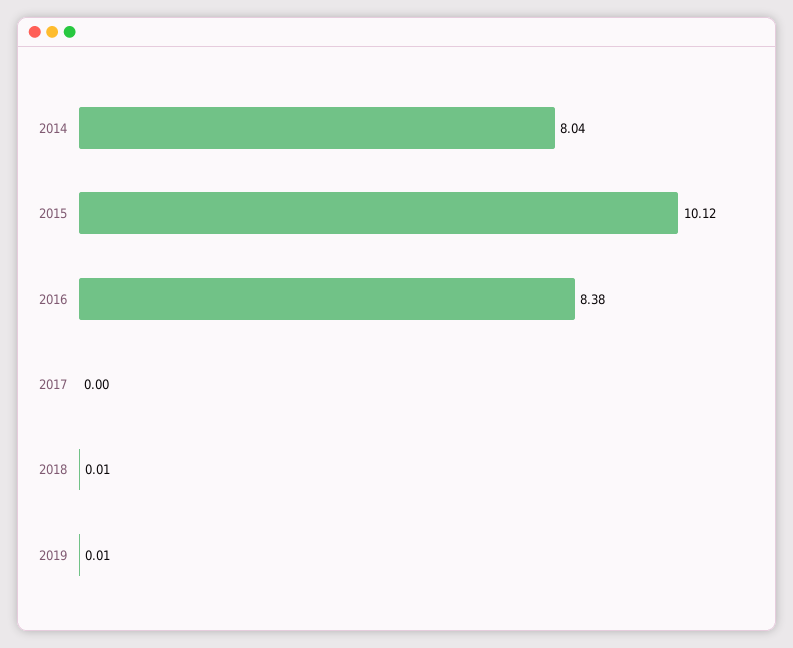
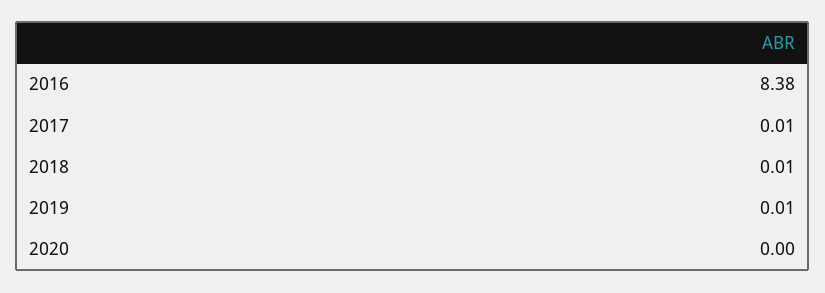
2014: 8.04 -> none
2015: 10.12 -> none
2017: 0 -> 0.01
2020: none -> 0

